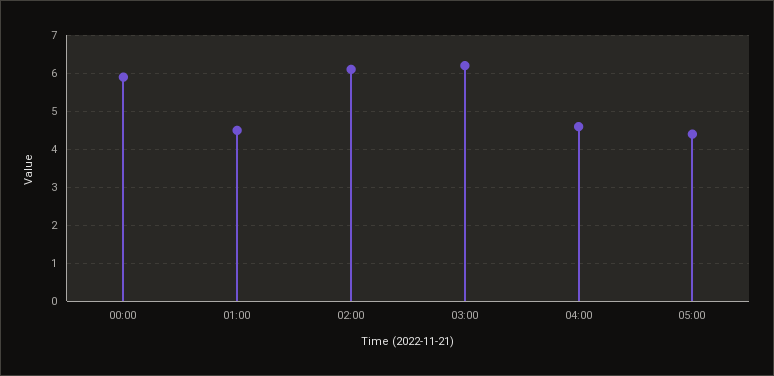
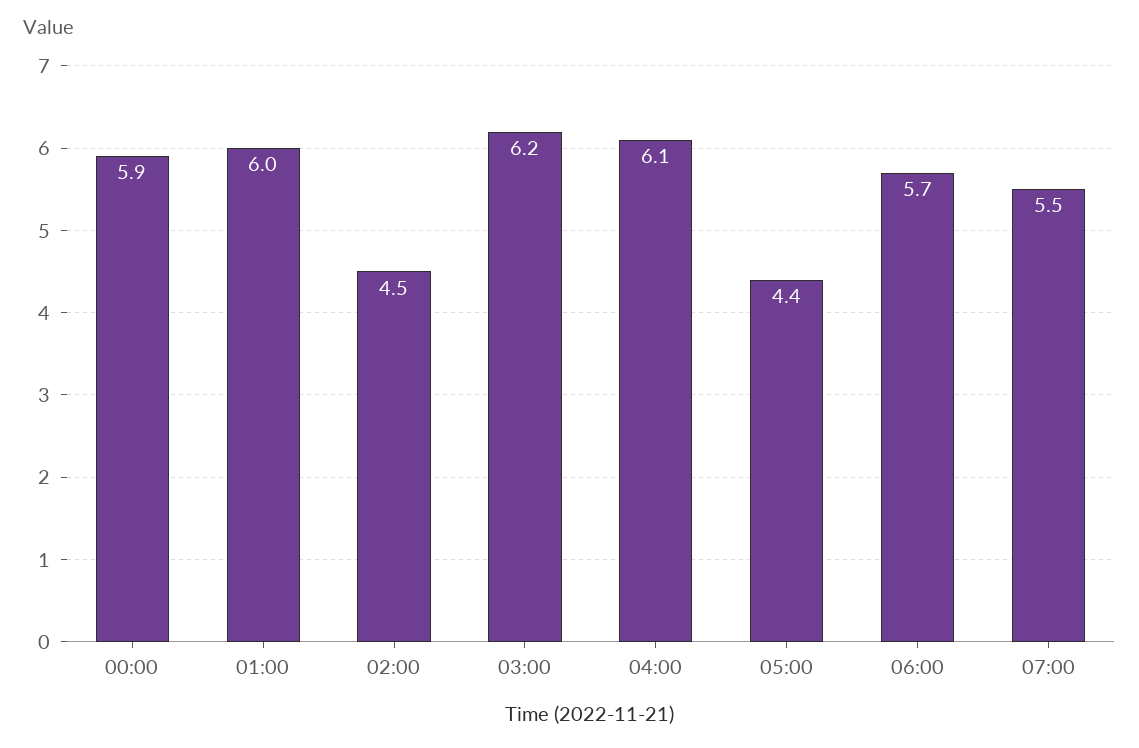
01:00: 4.5 -> 6
02:00: 6 -> 4.5
04:00: 4.5 -> 6.1
06:00: none -> 5.7
07:00: none -> 5.5

